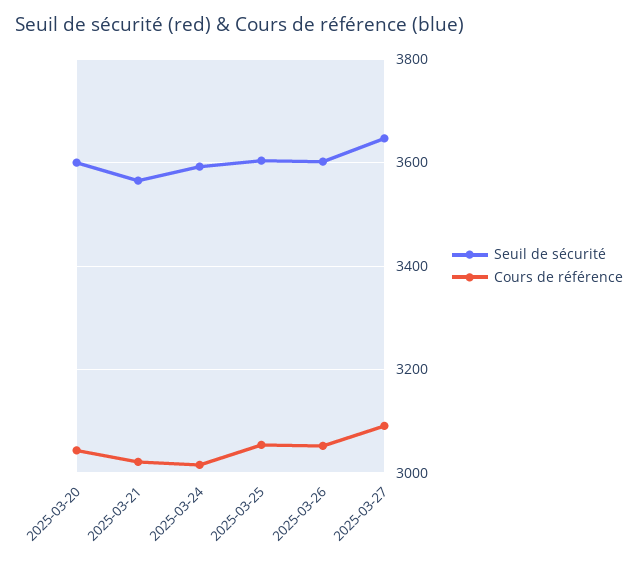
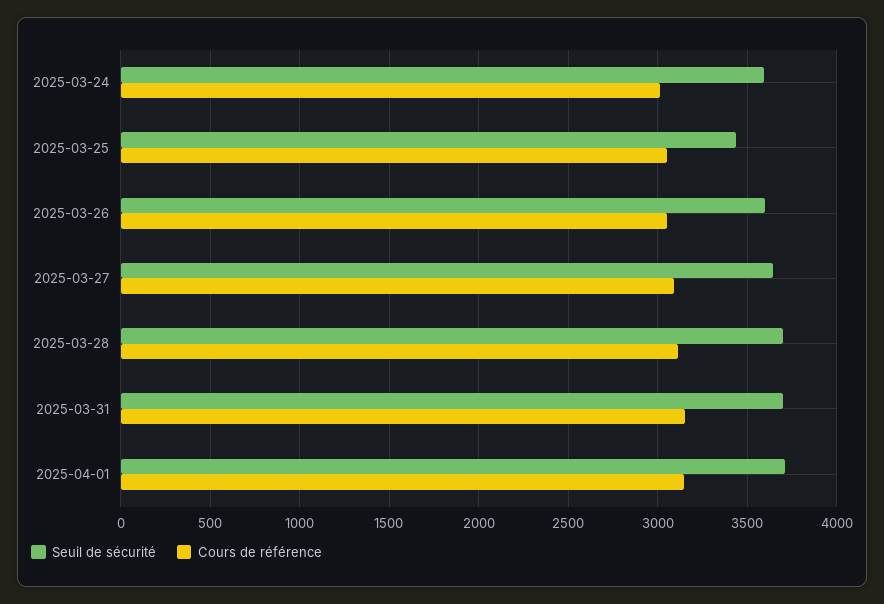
Seuil de sécurité, 2025-03-20: 3600 -> none
Cours de référence, 2025-03-20: 3040 -> none
Seuil de sécurité, 2025-03-21: 3560 -> none
Cours de référence, 2025-03-21: 3020 -> none
Seuil de sécurité, 2025-03-25: 3600 -> 3450
Seuil de sécurité, 2025-03-28: none -> 3700
Cours de référence, 2025-03-28: none -> 3100
Seuil de sécurité, 2025-03-31: none -> 3700
Cours de référence, 2025-03-31: none -> 3150
Seuil de sécurité, 2025-04-01: none -> 3700
Cours de référence, 2025-04-01: none -> 3150

